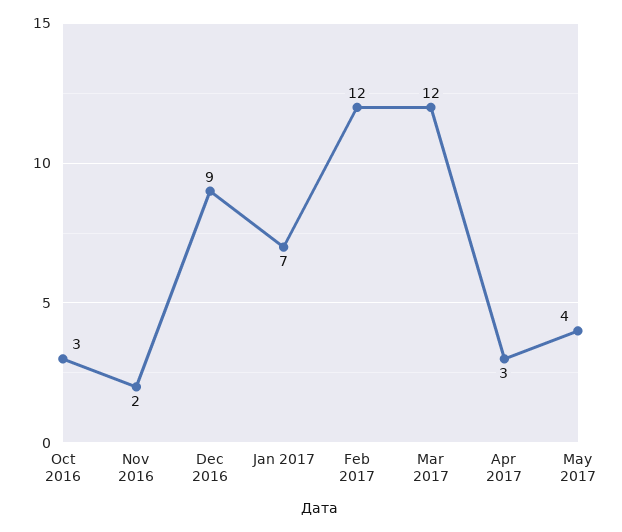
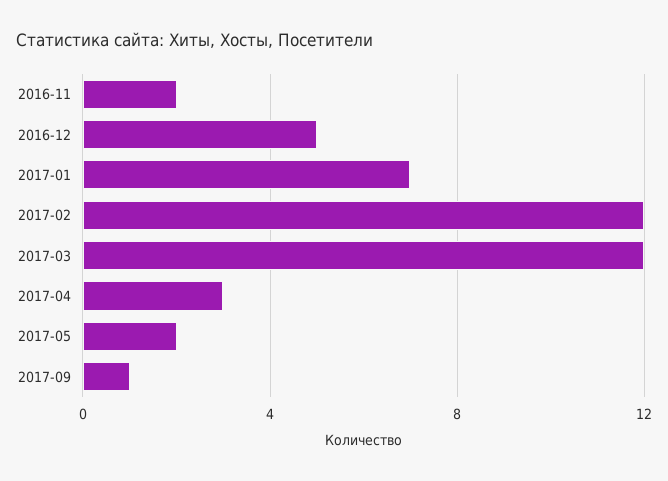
Oct 2016: 3 -> none
Dec 2016: 9 -> 5
May 2017: 4 -> 2
2017-09: none -> 1

